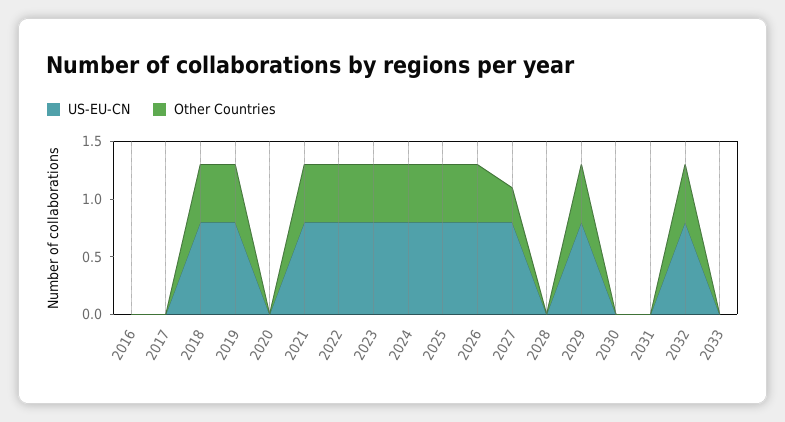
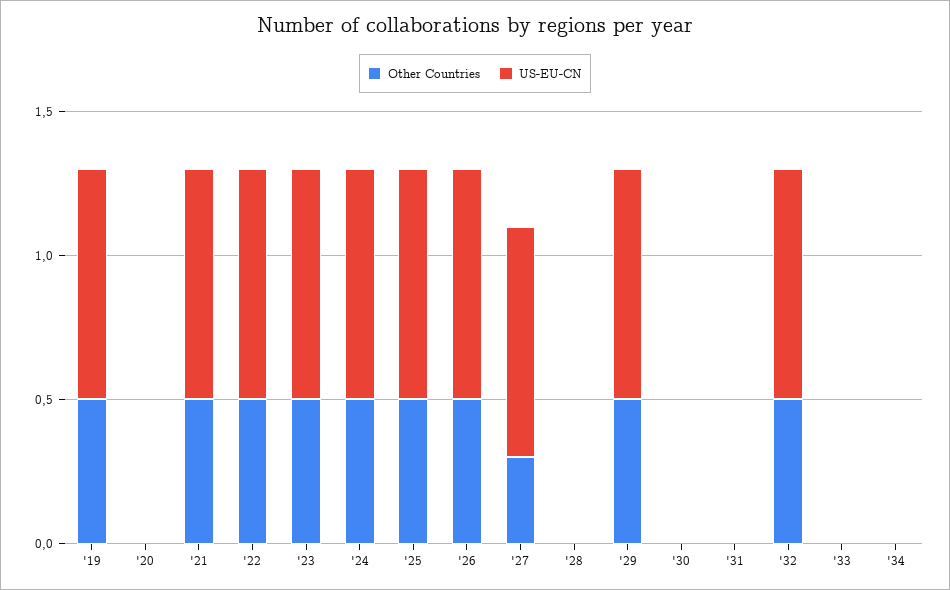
US-EU-CN, 2016: 0 -> none
Other Countries, 2016: 0 -> none
US-EU-CN, 2017: 0 -> none
Other Countries, 2017: 0 -> none
US-EU-CN, 2018: 0.8 -> none
Other Countries, 2018: 0.5 -> none
Other Countries, '34: none -> 0
US-EU-CN, '34: none -> 0

